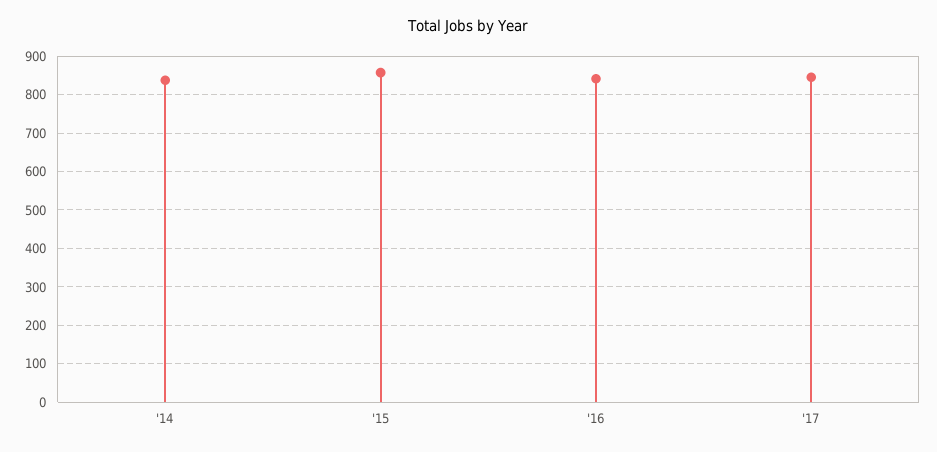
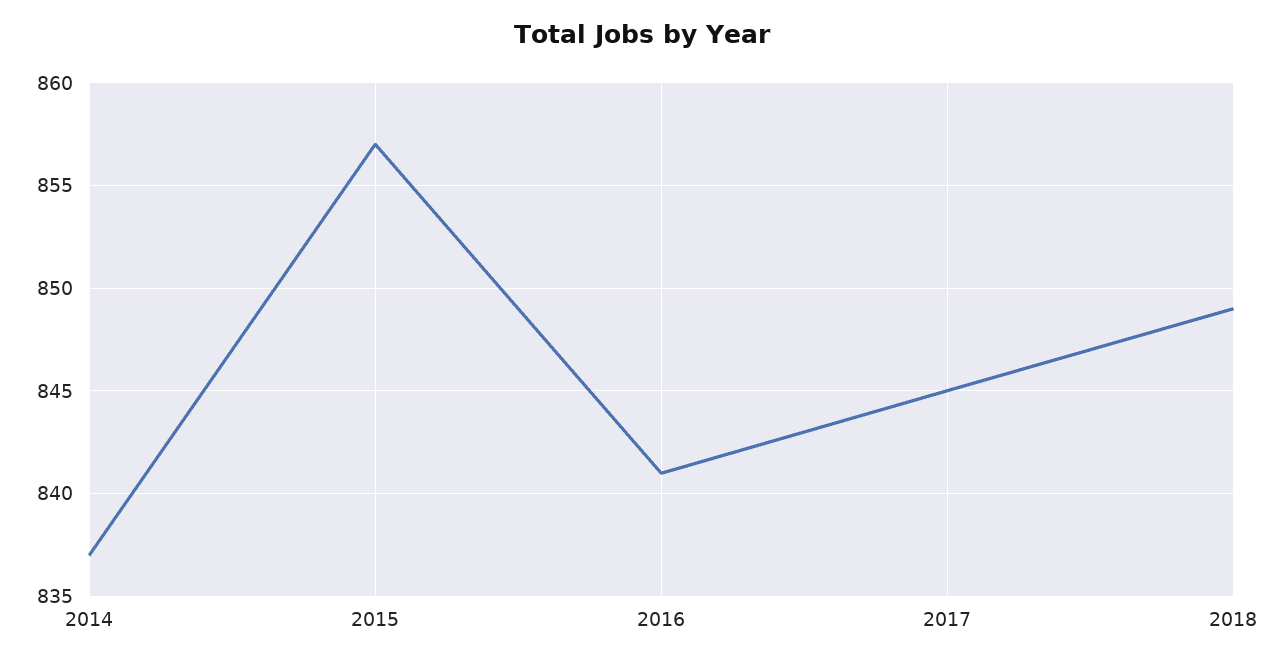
2018: none -> 849

